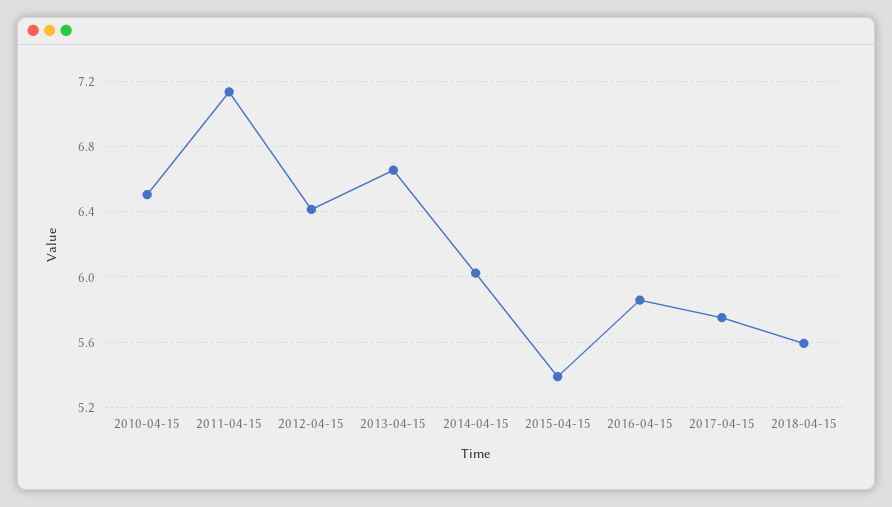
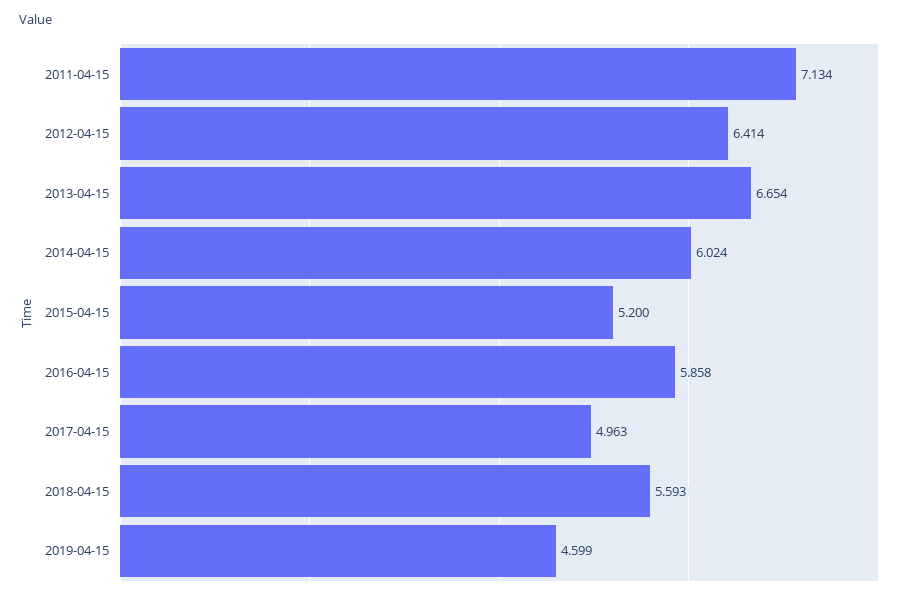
2010-04-15: 6.5 -> none
2015-04-15: 5.4 -> 5.2
2017-04-15: 5.75 -> 4.963
2019-04-15: none -> 4.599

